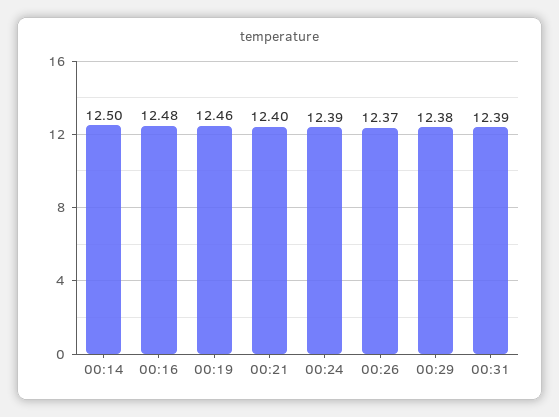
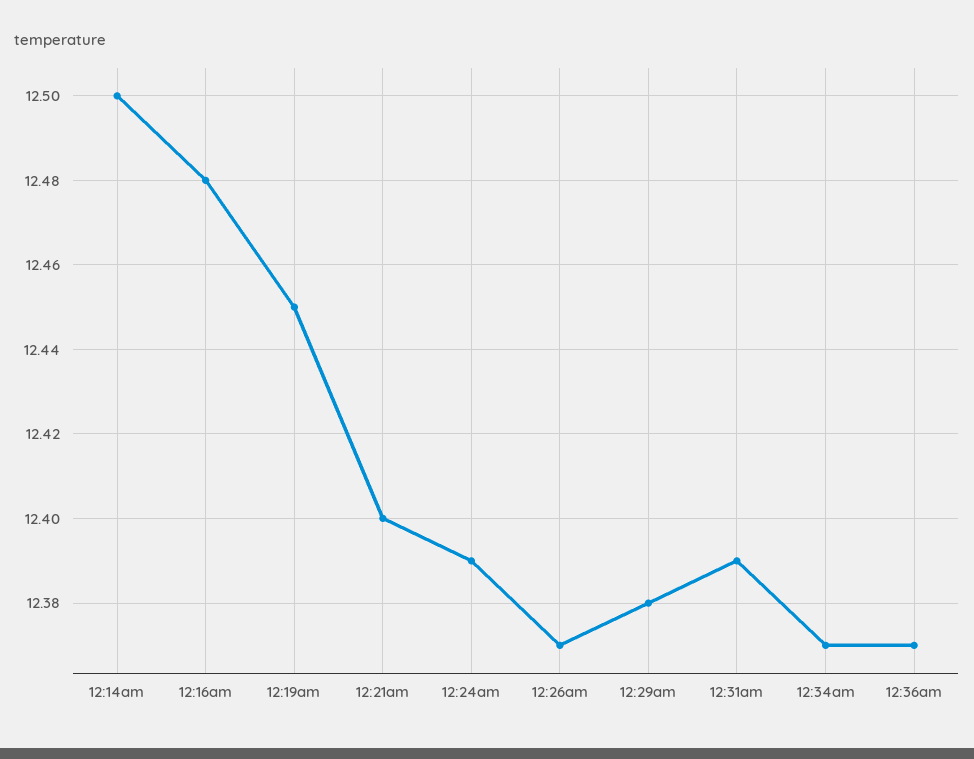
00:19: 12.46 -> 12.45
12:34am: none -> 12.37
12:36am: none -> 12.37

